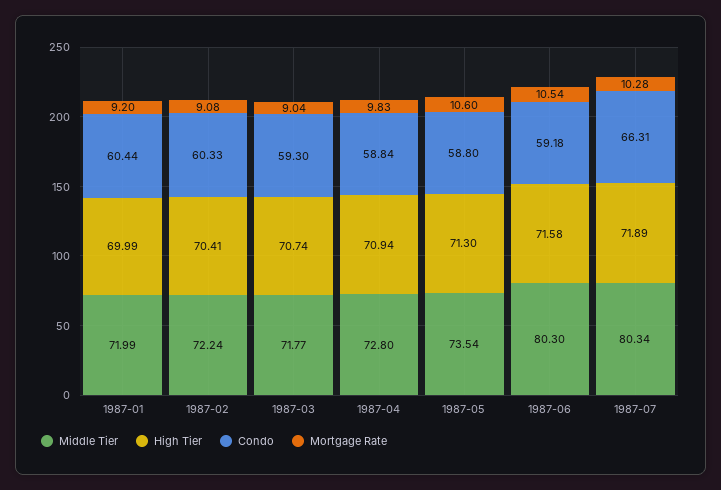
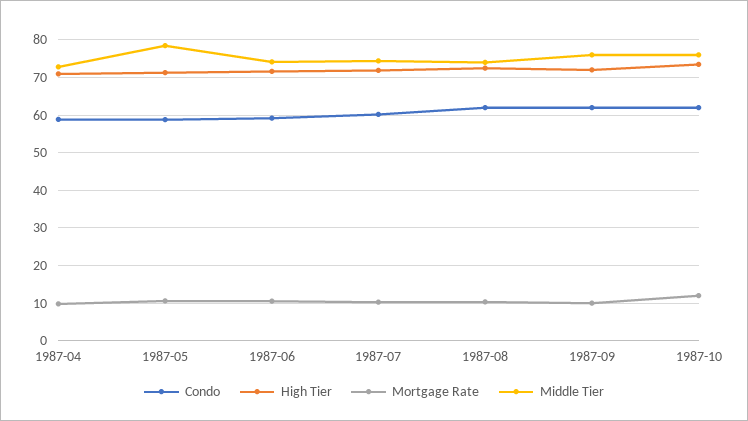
Middle Tier, 1987-01: 71.99 -> none
High Tier, 1987-01: 69.99 -> none
Condo, 1987-01: 60.44 -> none
Mortgage Rate, 1987-01: 9.2 -> none
Middle Tier, 1987-02: 72.24 -> none
High Tier, 1987-02: 70.41 -> none
Condo, 1987-02: 60.33 -> none
Mortgage Rate, 1987-02: 9.08 -> none
Middle Tier, 1987-03: 71.77 -> none
High Tier, 1987-03: 70.74 -> none
Condo, 1987-03: 59.3 -> none
Mortgage Rate, 1987-03: 9.04 -> none
Middle Tier, 1987-05: 73.54 -> 78
Middle Tier, 1987-06: 80.3 -> 74
Middle Tier, 1987-07: 80.34 -> 74
Condo, 1987-07: 66.31 -> 60
Condo, 1987-08: none -> 62
High Tier, 1987-08: none -> 72
Mortgage Rate, 1987-08: none -> 10
Middle Tier, 1987-08: none -> 74
Condo, 1987-09: none -> 62
High Tier, 1987-09: none -> 72
Mortgage Rate, 1987-09: none -> 10
Middle Tier, 1987-09: none -> 76
Condo, 1987-10: none -> 62
High Tier, 1987-10: none -> 74
Mortgage Rate, 1987-10: none -> 12
Middle Tier, 1987-10: none -> 76

